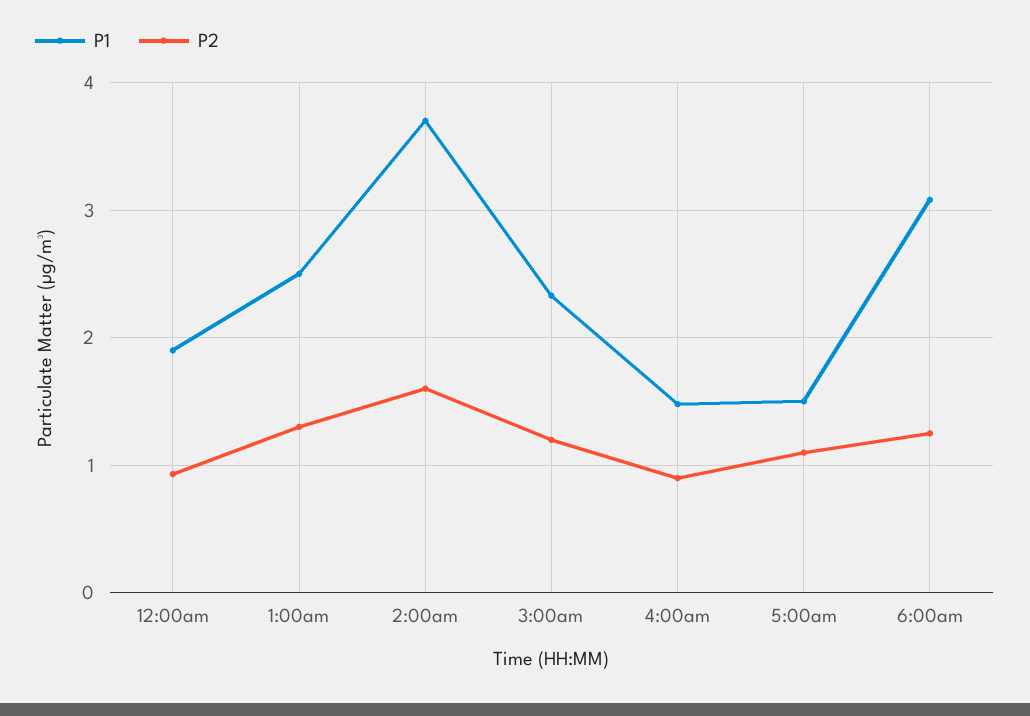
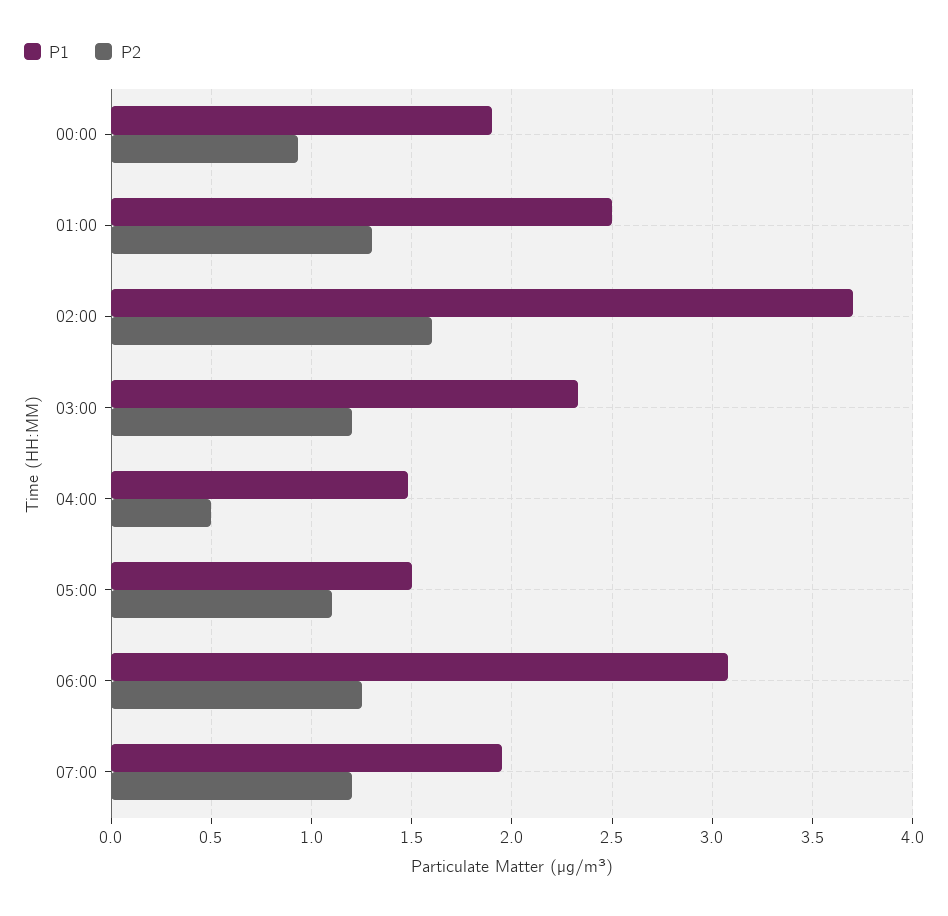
P2, 4:00am: 0.9 -> 0.5
P1, 07:00: none -> 1.95
P2, 07:00: none -> 1.2

